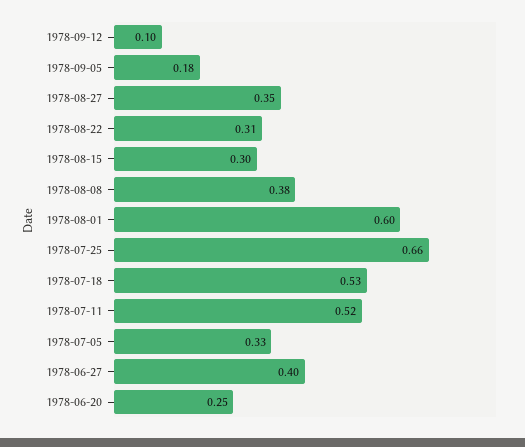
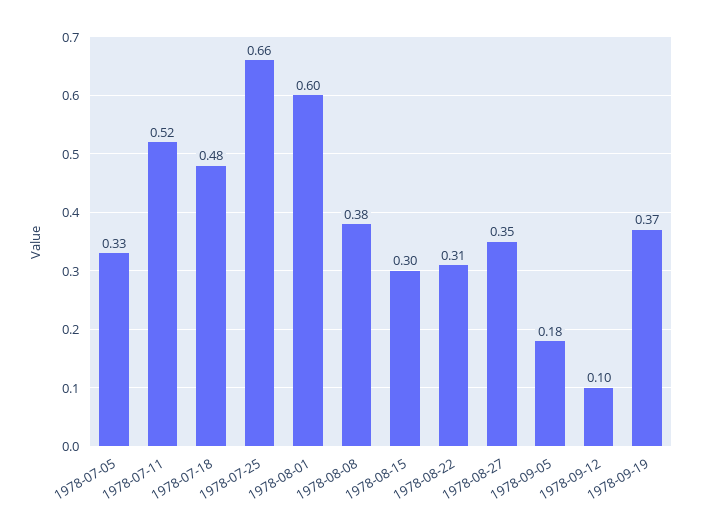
1978-07-18: 0.53 -> 0.48
1978-06-27: 0.4 -> none
1978-06-20: 0.25 -> none
1978-09-19: none -> 0.37

